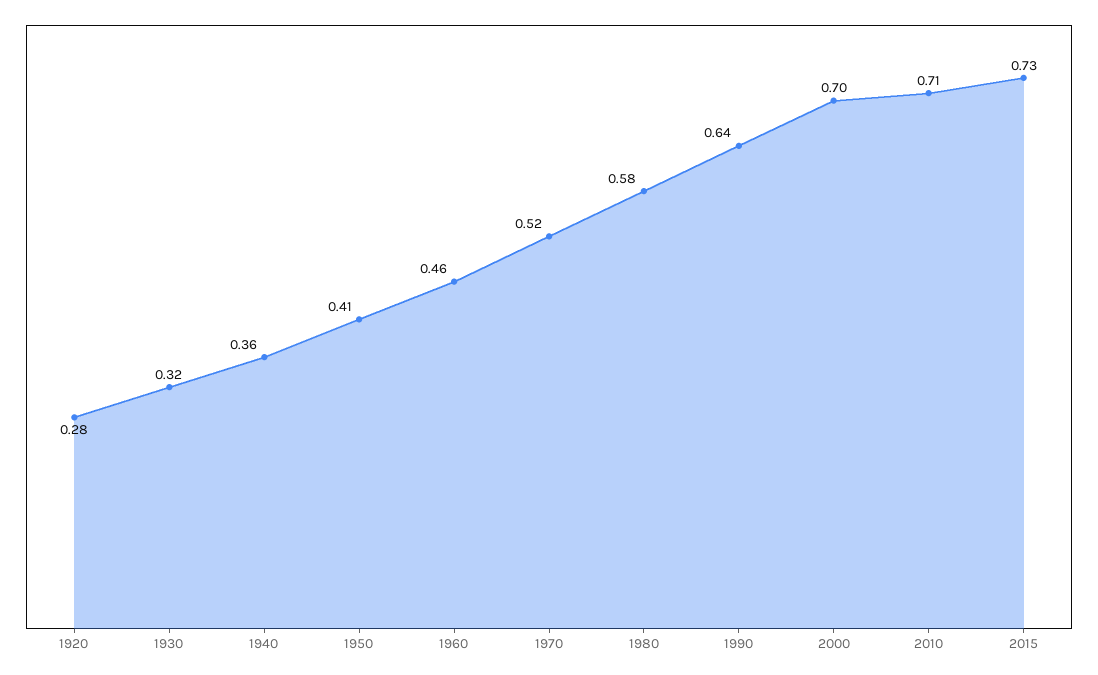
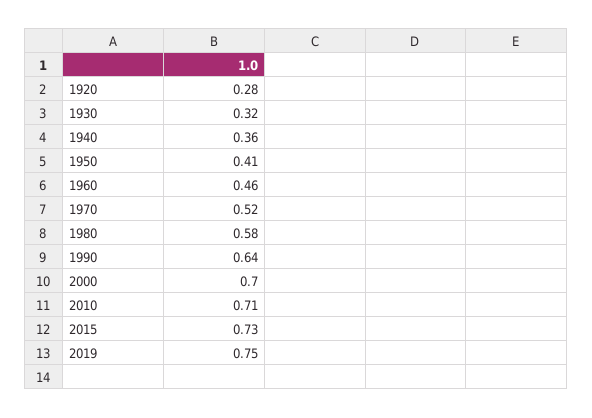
2019: none -> 0.75

